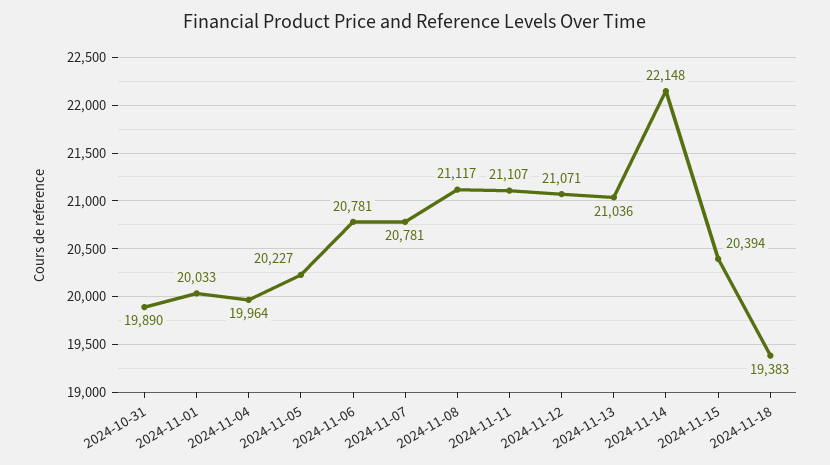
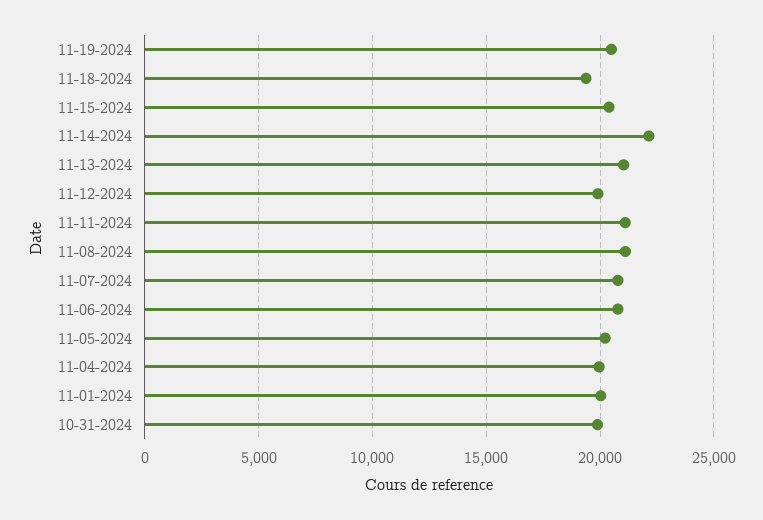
2024-11-12: 21071 -> 20000
11-19-2024: none -> 20500

